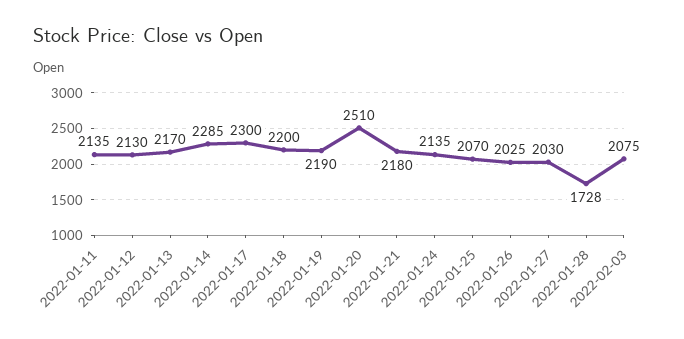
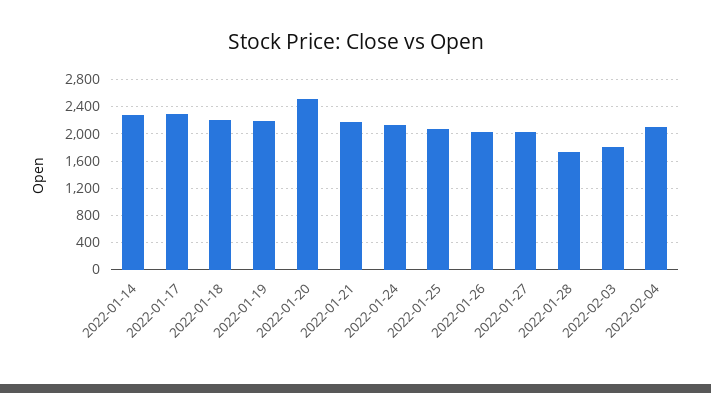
2022-01-11: 2135 -> none
2022-01-12: 2130 -> none
2022-01-13: 2170 -> none
2022-02-03: 2075 -> 1800
2022-02-04: none -> 2100

